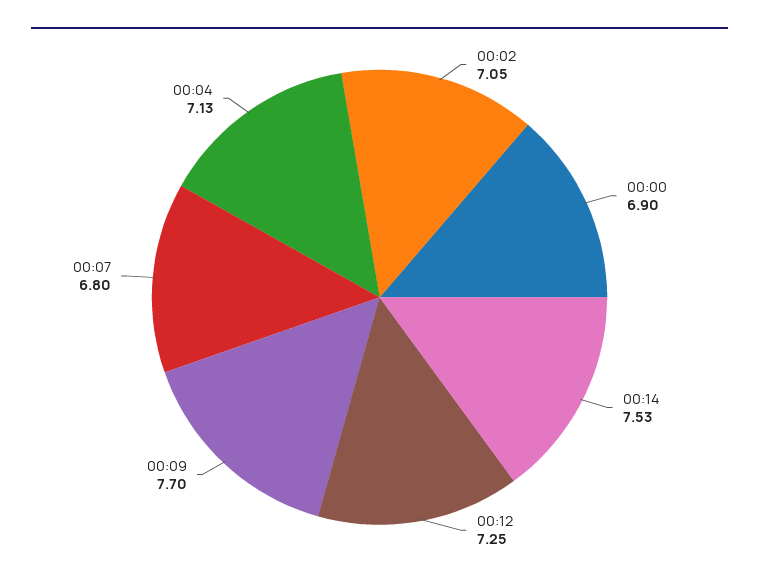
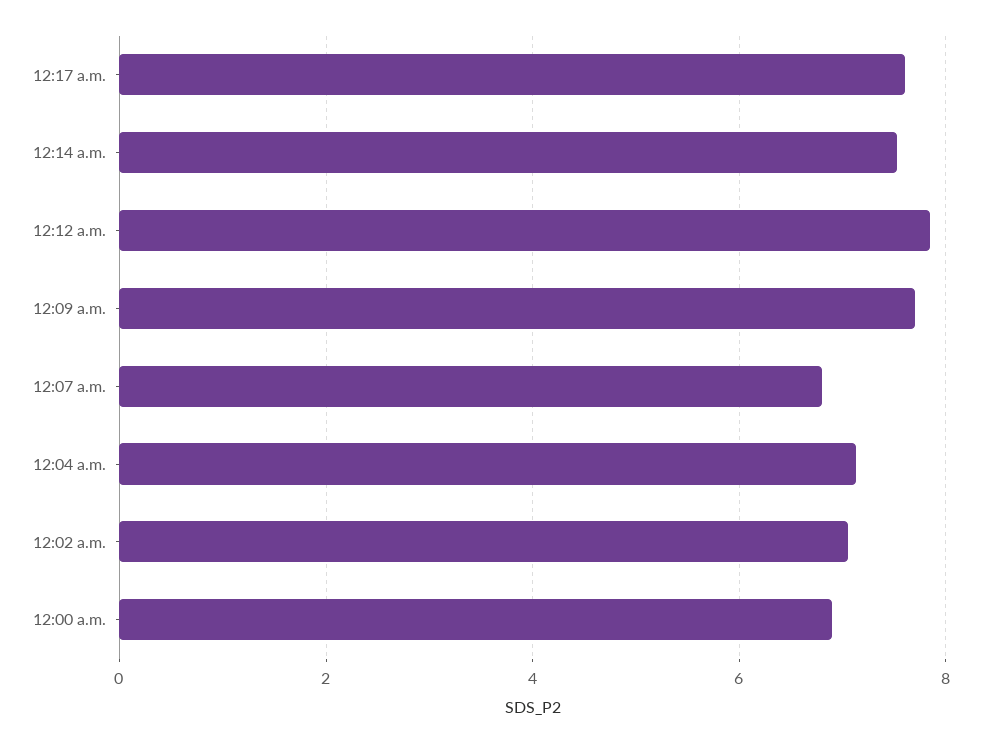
00:12: 7.25 -> 7.8
12:17 a.m.: none -> 7.6

